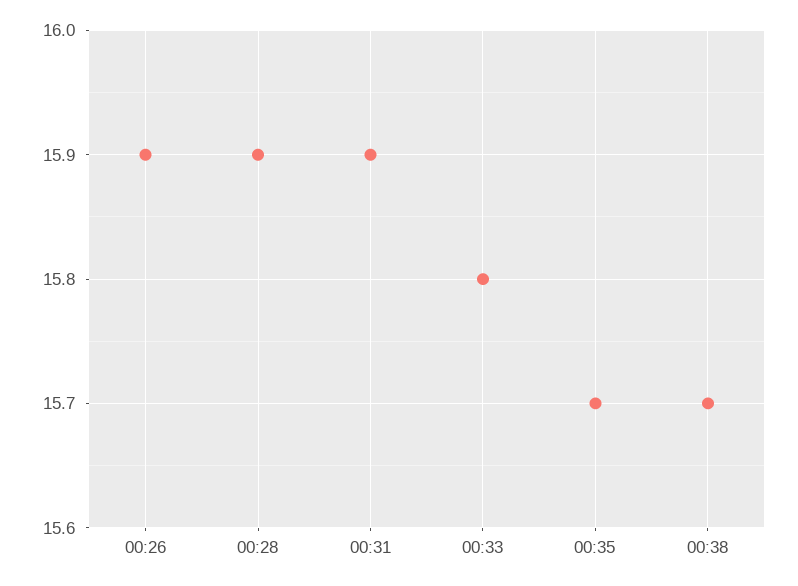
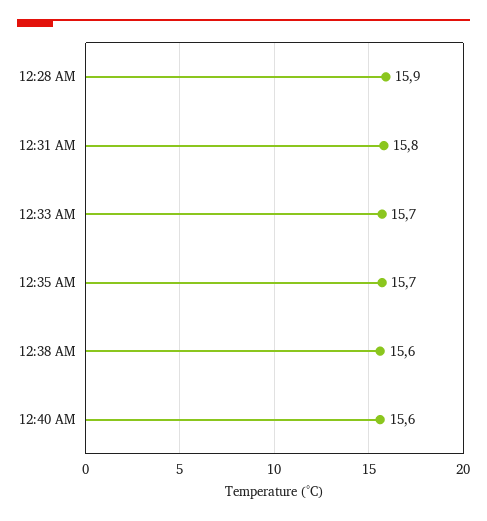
00:26: 15.9 -> none
00:31: 15.9 -> 15.8
00:33: 15.8 -> 15.7
00:38: 15.7 -> 15.6
12:40 AM: none -> 15.6

